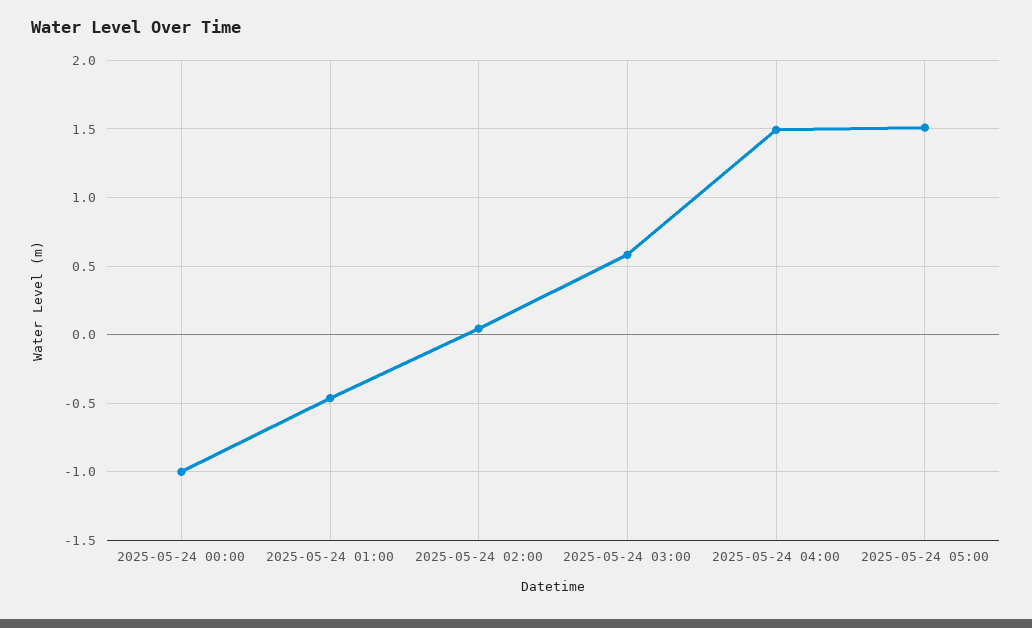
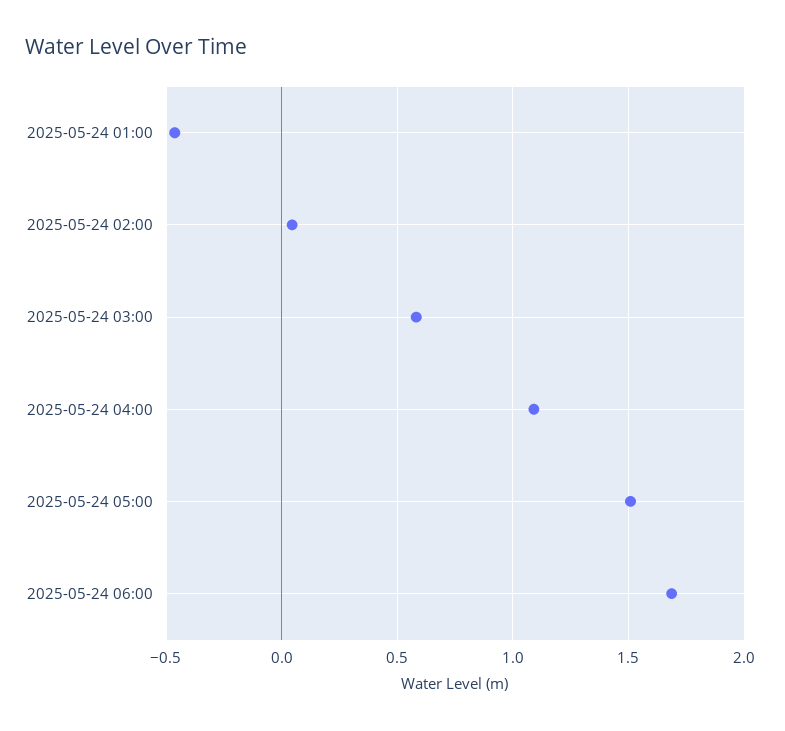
2025-05-24 00:00: -1 -> none
2025-05-24 04:00: 1.5 -> 1.1
2025-05-24 06:00: none -> 1.7

